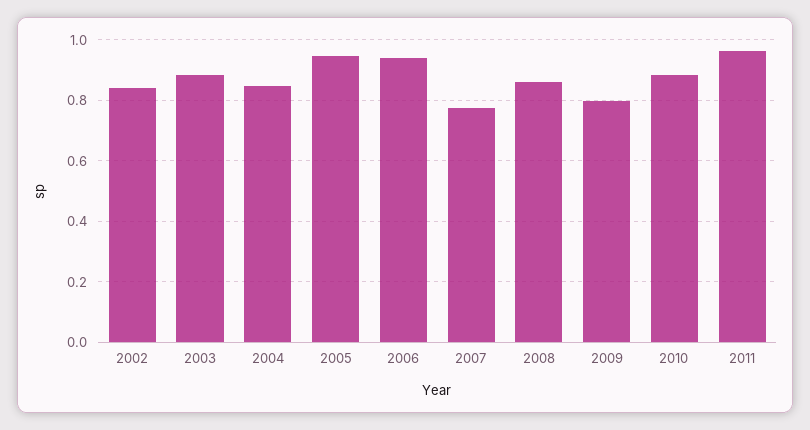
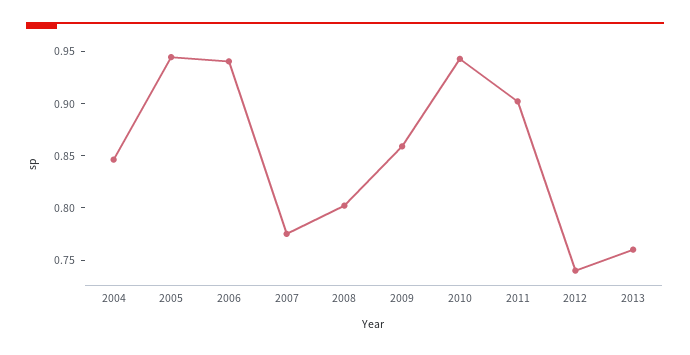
2002: 0.84 -> none
2003: 0.88 -> none
2008: 0.86 -> 0.8
2009: 0.8 -> 0.86
2010: 0.88 -> 0.94
2011: 0.96 -> 0.9
2012: none -> 0.74
2013: none -> 0.76

